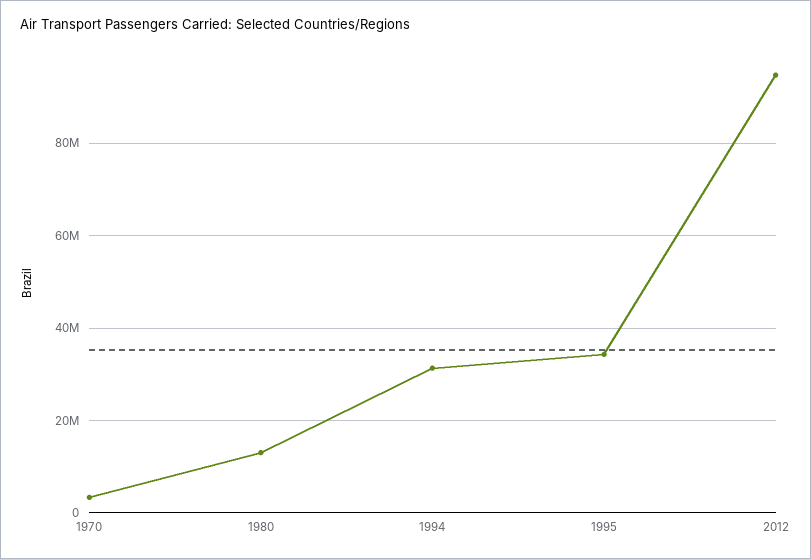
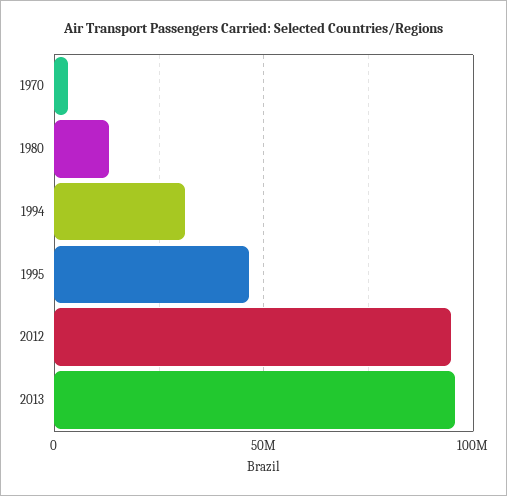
1995: 34000000 -> 45000000
2013: none -> 95000000

